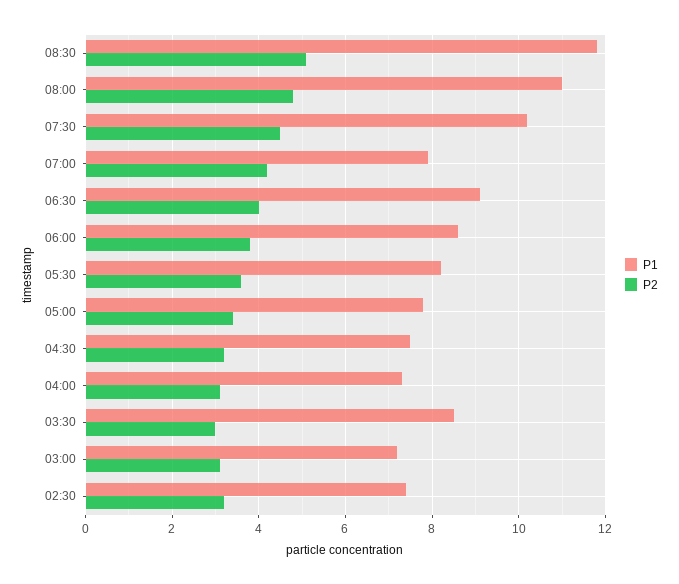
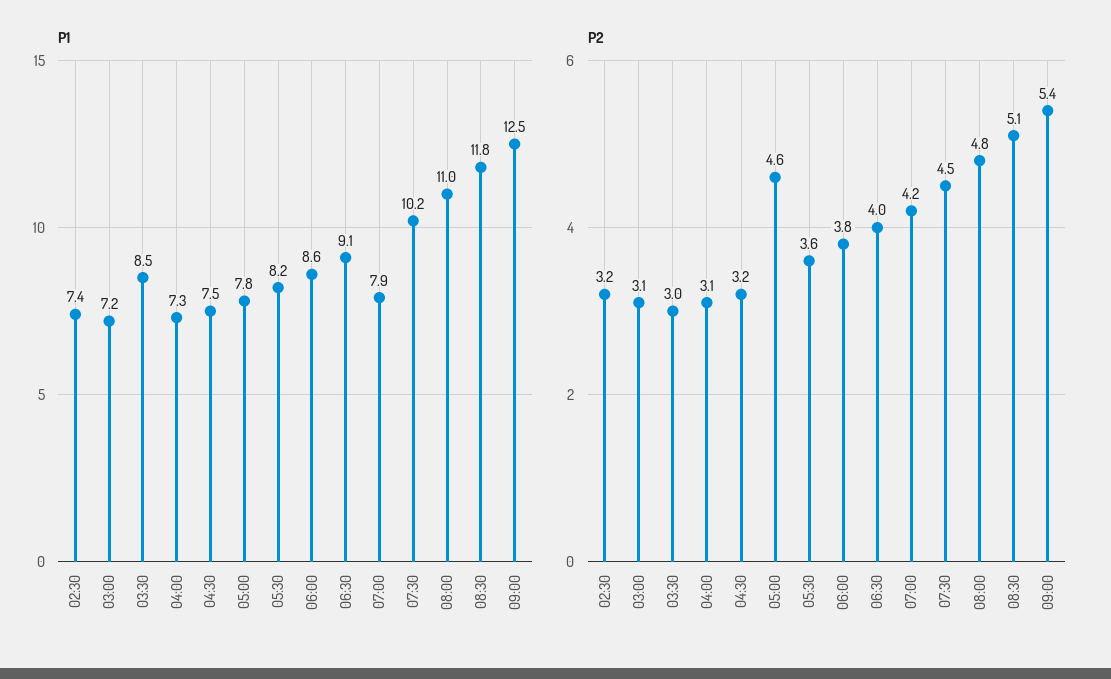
P2, 05:00: 3.5 -> 4.6
P1, 09:00: none -> 12.5
P2, 09:00: none -> 5.4

